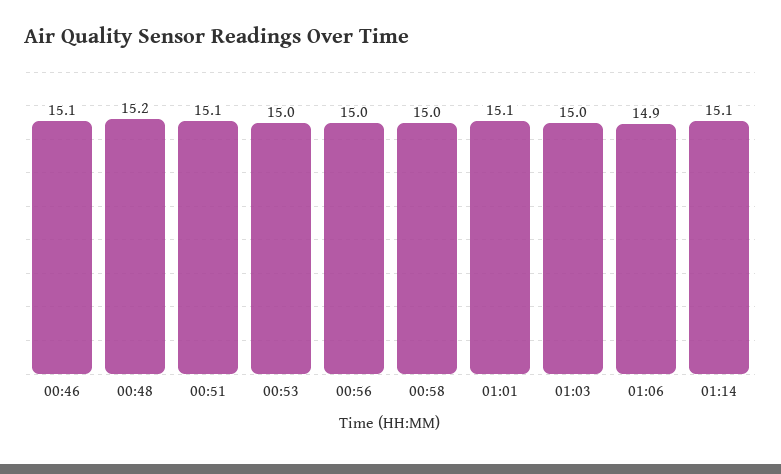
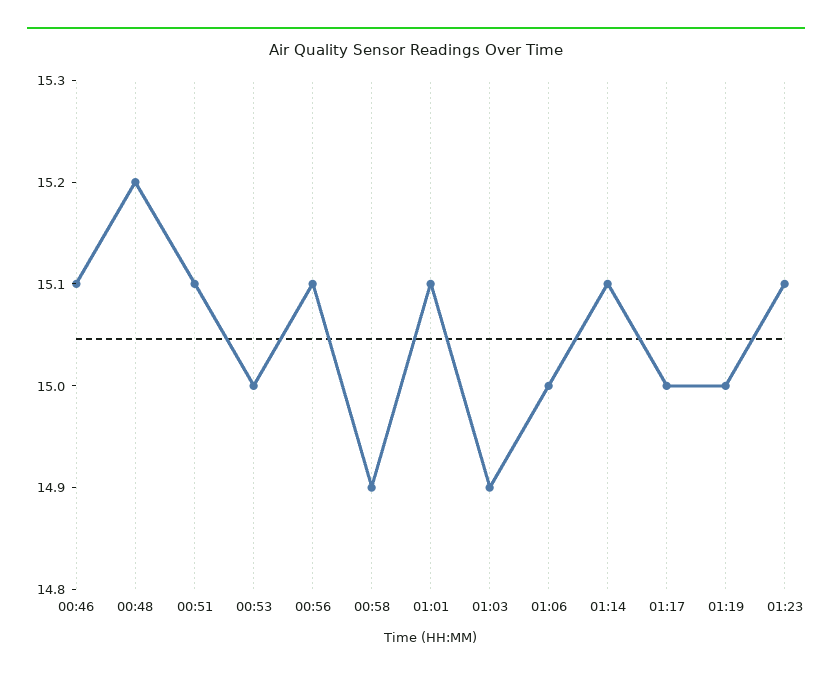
00:56: 15 -> 15.1
00:58: 15 -> 14.9
01:03: 15 -> 14.9
01:06: 14.9 -> 15
01:17: none -> 15
01:19: none -> 15
01:23: none -> 15.1

